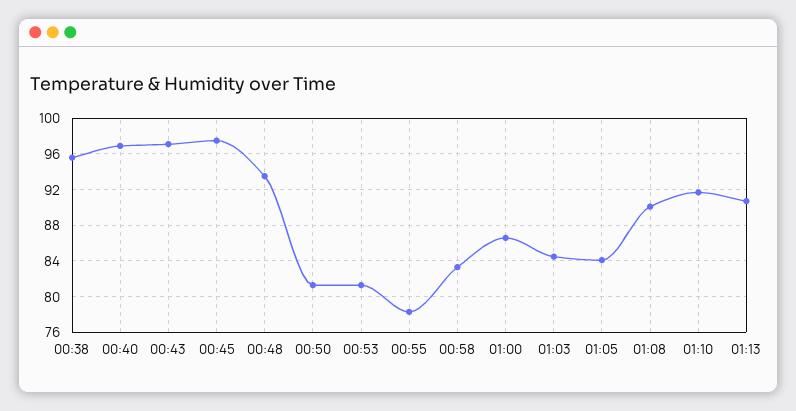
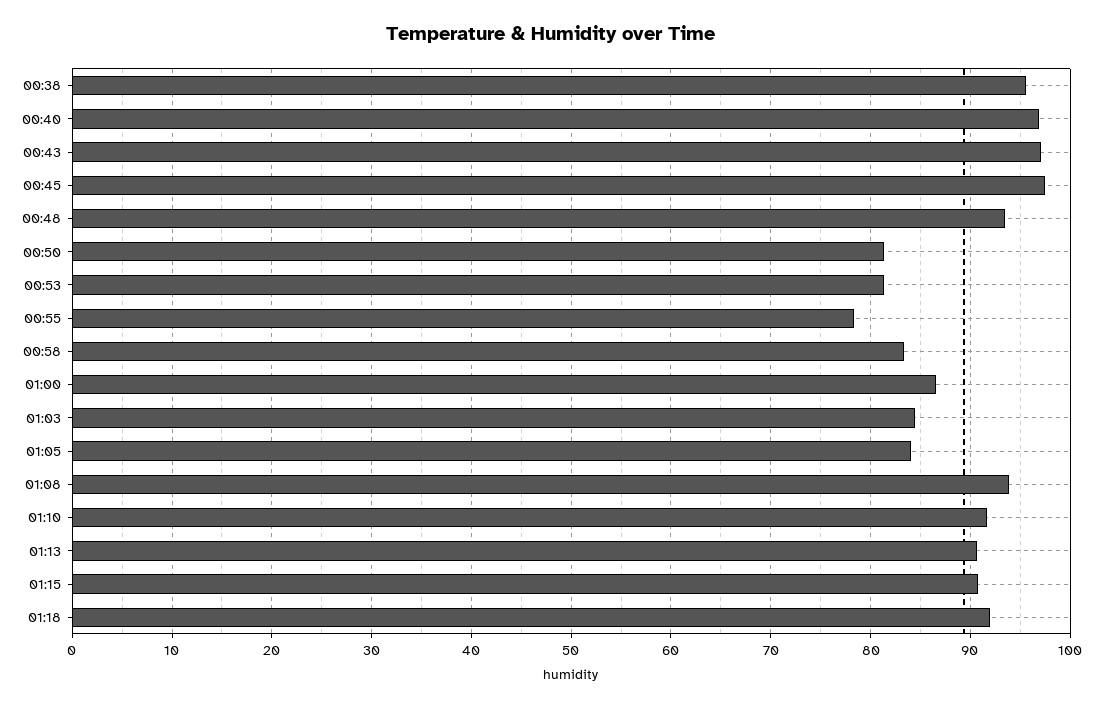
01:08: 90 -> 94
01:15: none -> 91
01:18: none -> 92

